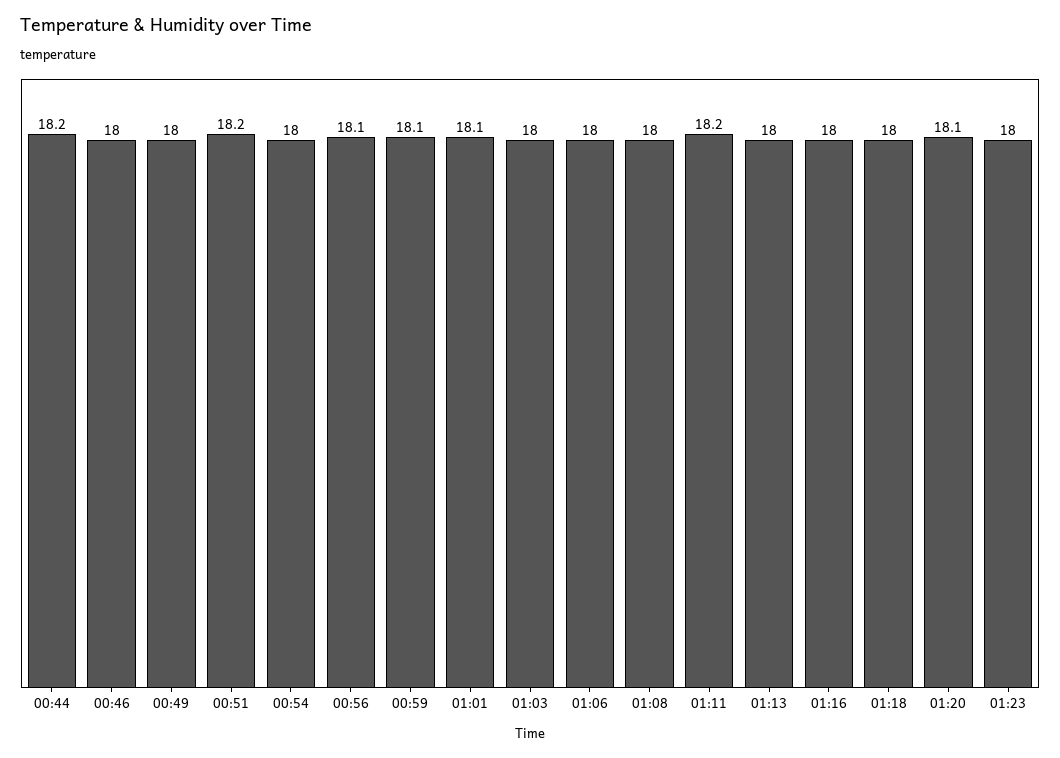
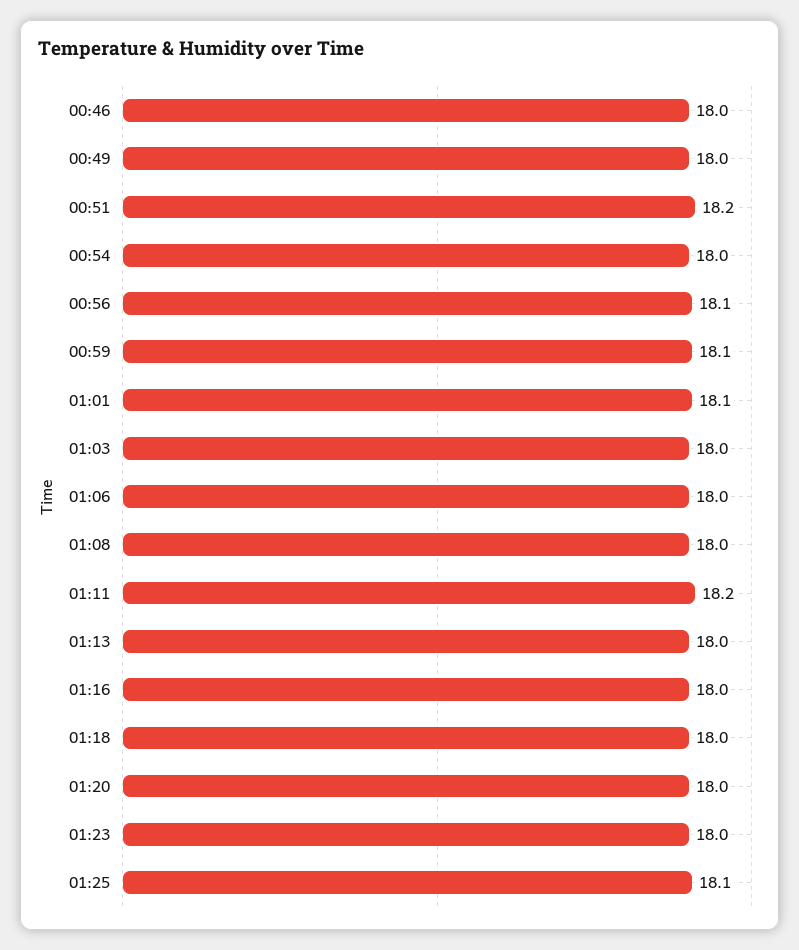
00:44: 18.2 -> none
01:20: 18.1 -> 18
01:25: none -> 18.1

